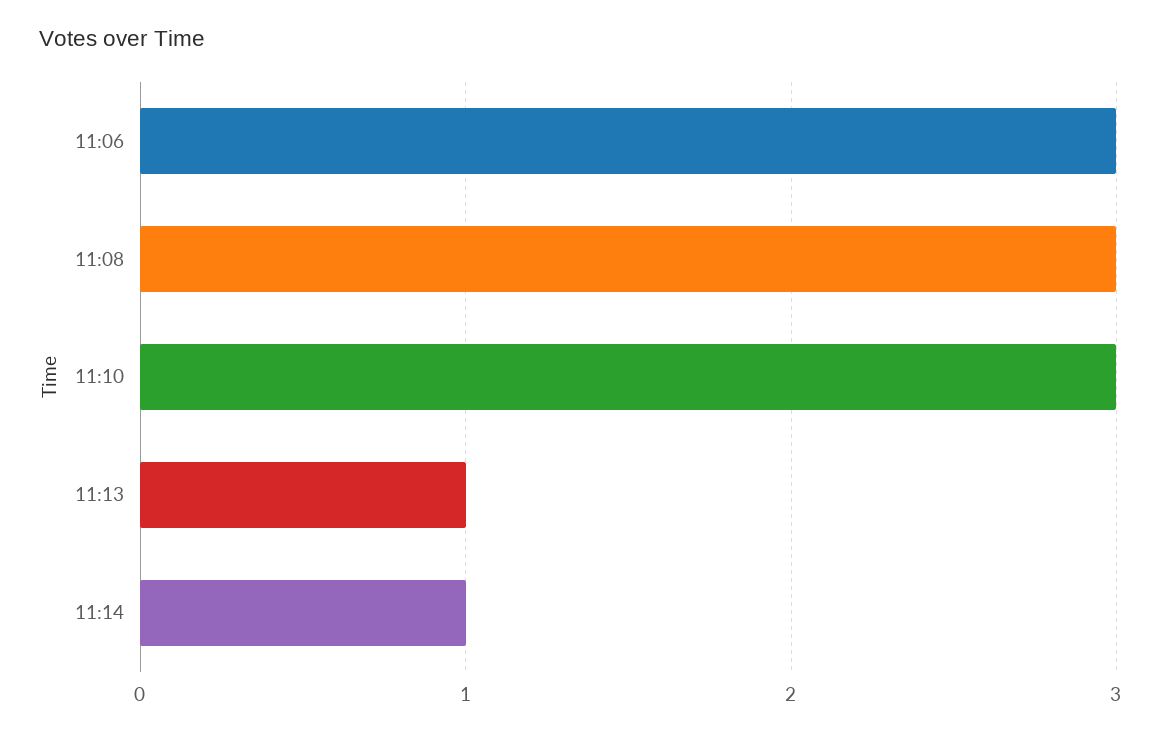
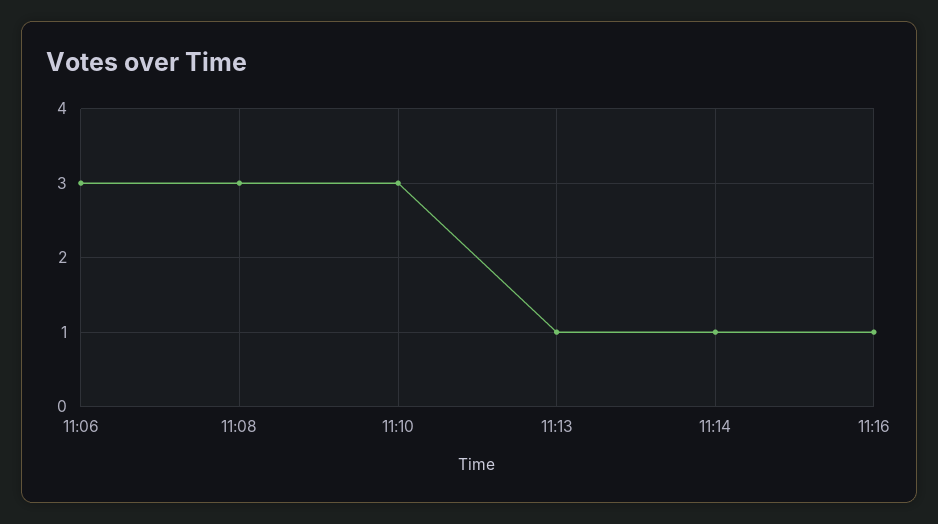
11:16: none -> 1

